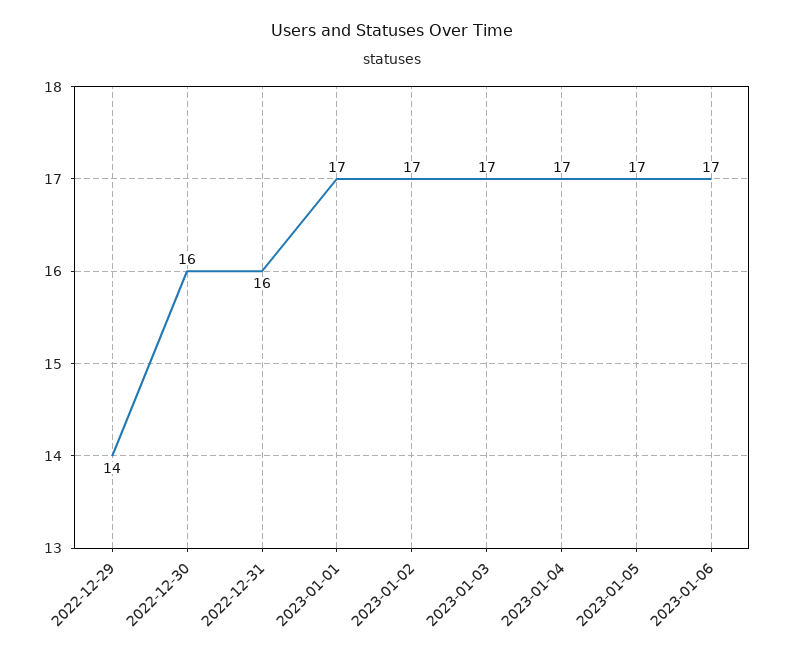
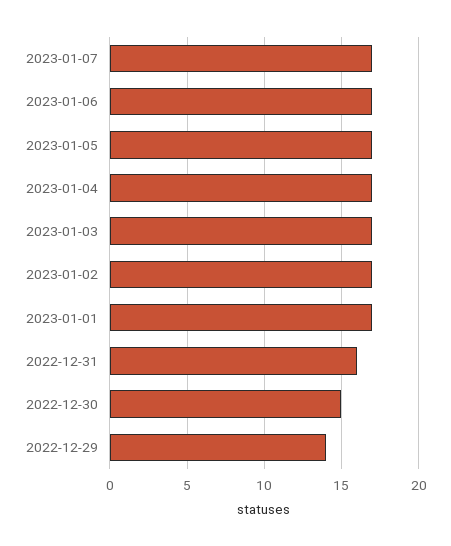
2022-12-30: 16 -> 15
2023-01-07: none -> 17

